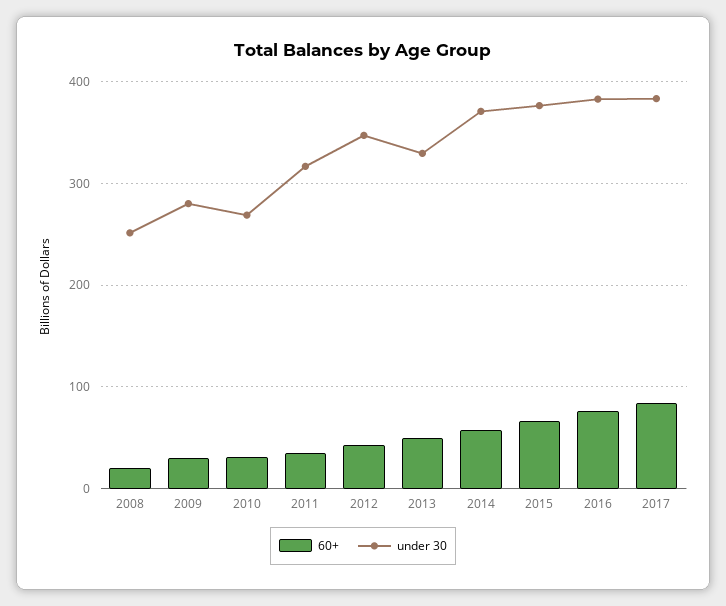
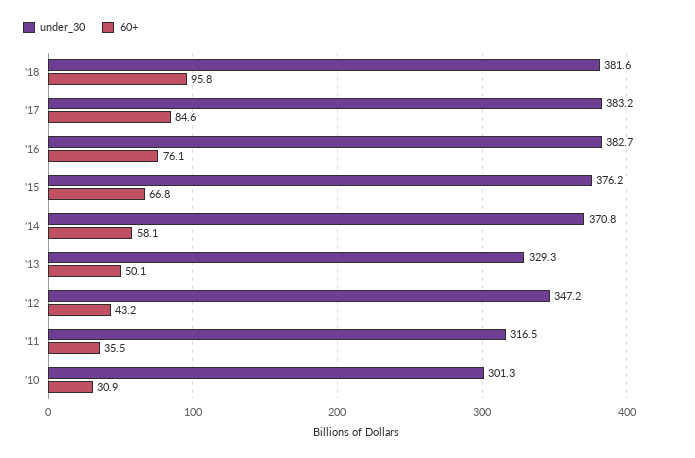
60+, 2008: 20 -> none
under 30, 2008: 250 -> none
60+, 2009: 30 -> none
under 30, 2009: 280 -> none
under 30, 2010: 270 -> 301.3
under 30, '18: none -> 381.6
60+, '18: none -> 95.8

